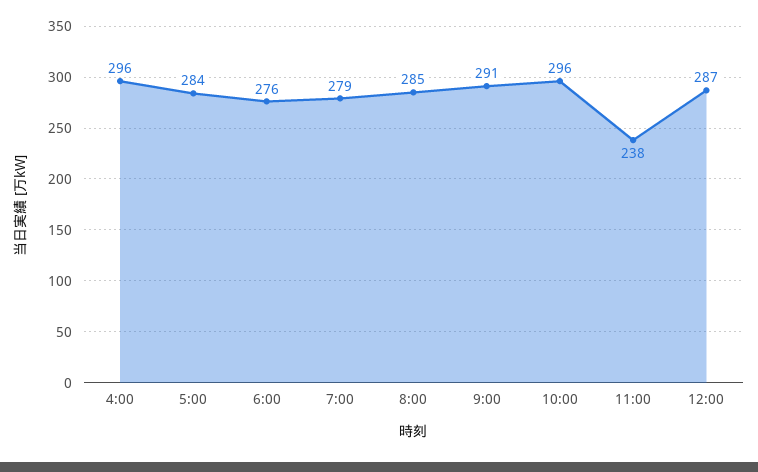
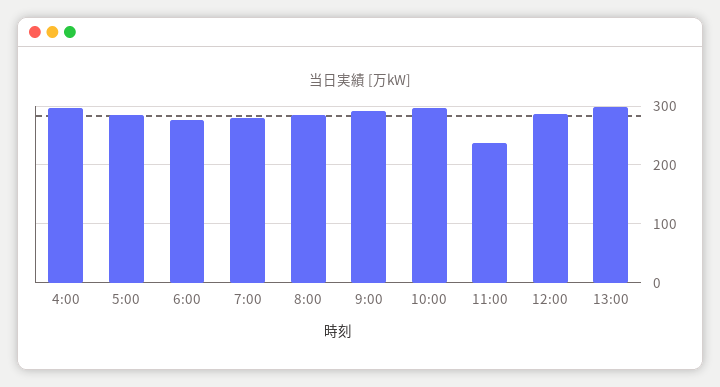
13:00: none -> 300

